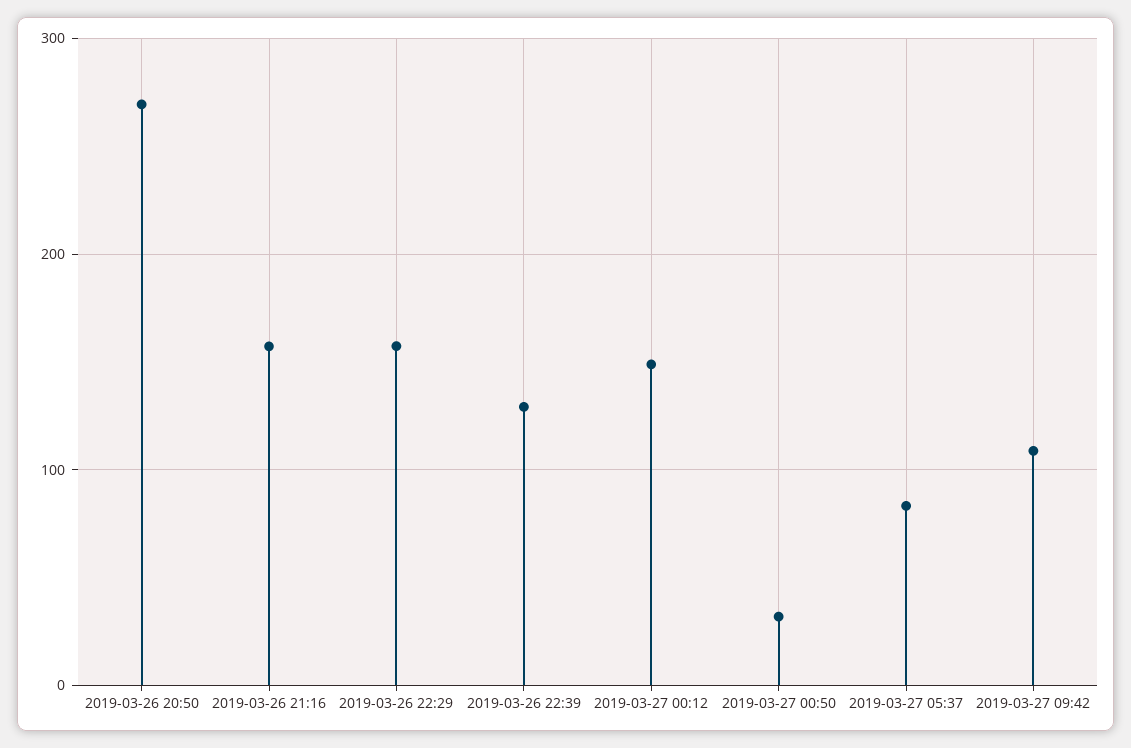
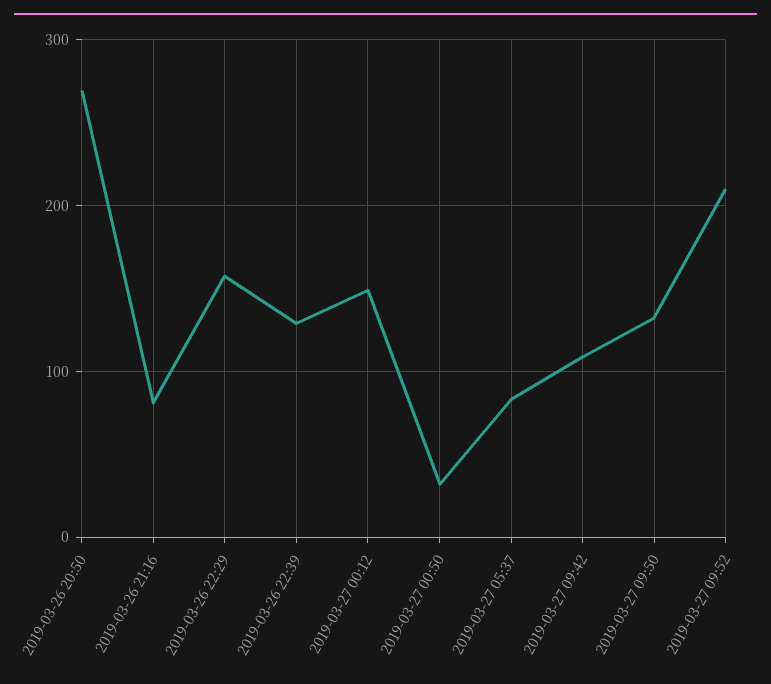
2019-03-26 21:16: 160 -> 80
2019-03-27 09:50: none -> 130
2019-03-27 09:52: none -> 210

